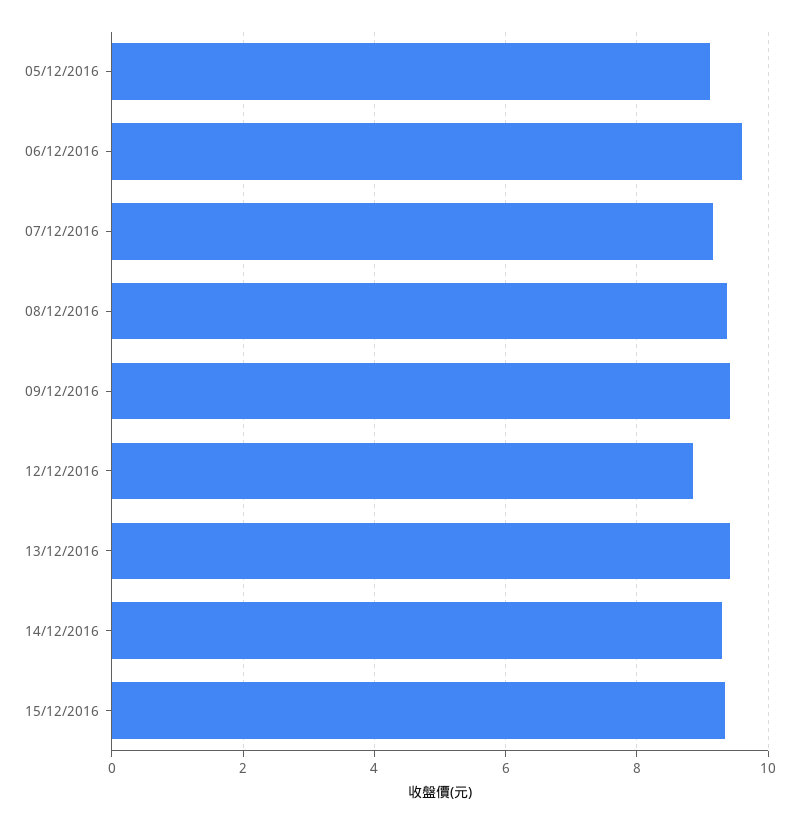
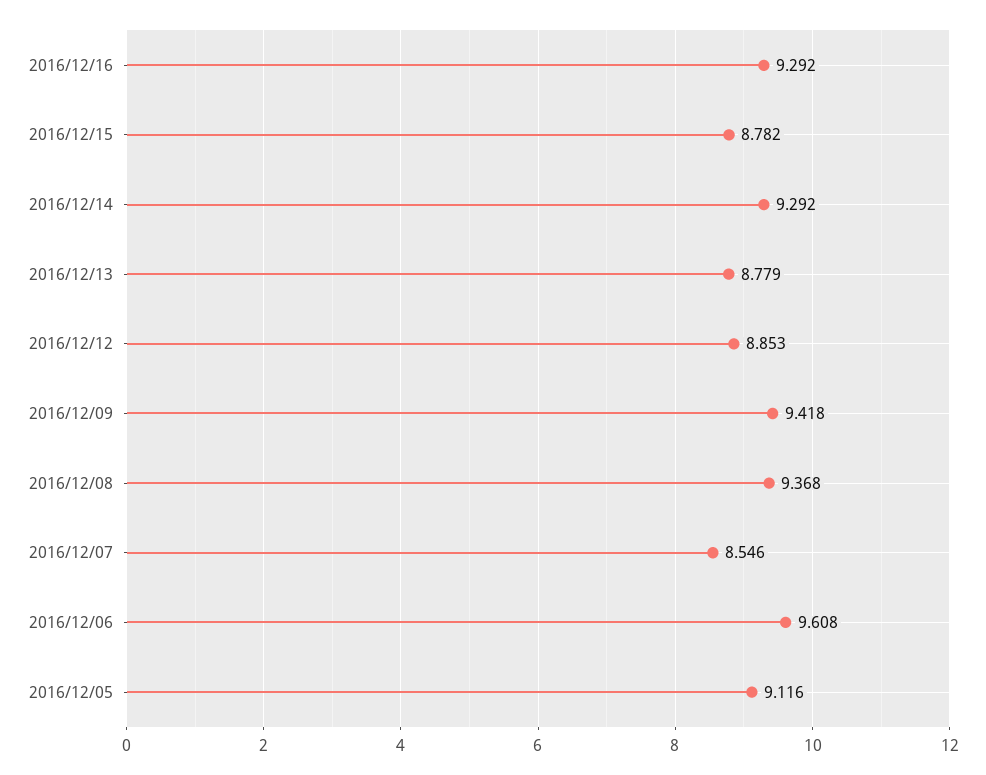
07/12/2016: 9.2 -> 8.546
13/12/2016: 9.4 -> 8.779
15/12/2016: 9.4 -> 8.782
2016/12/16: none -> 9.292

